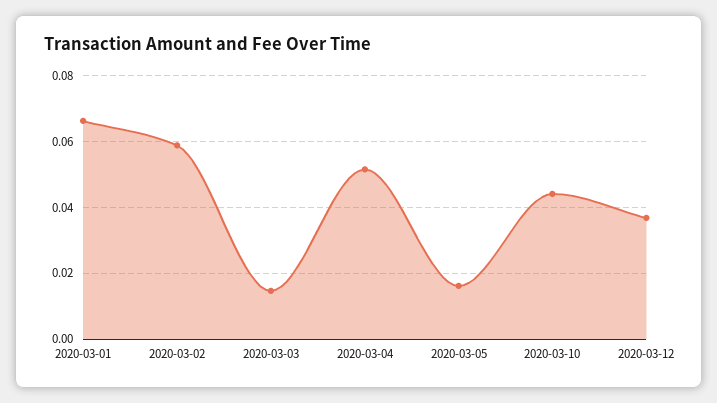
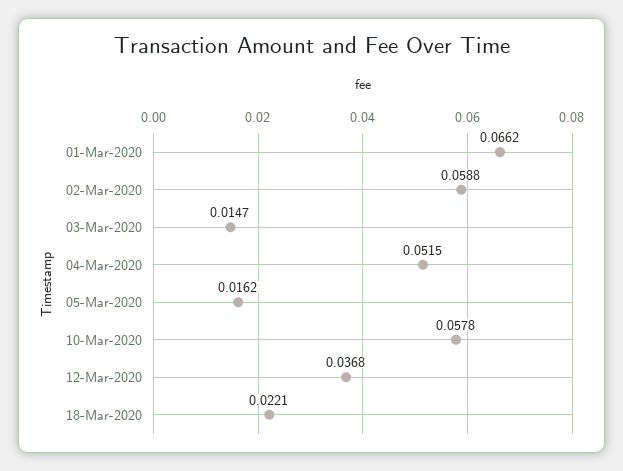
2020-03-10: 0.044 -> 0.0578
18-Mar-2020: none -> 0.0221

